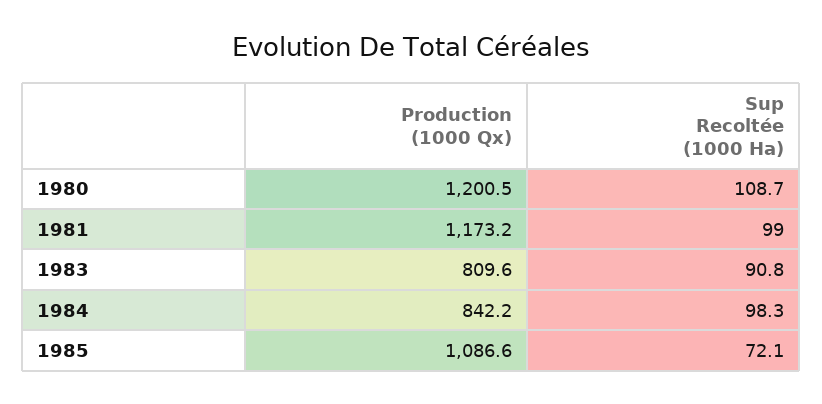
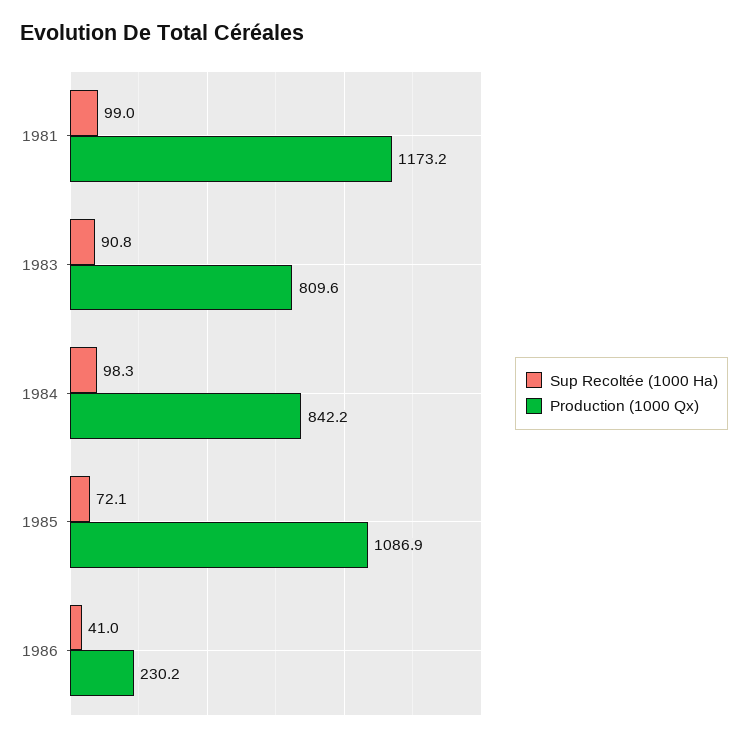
Production (1000 Qx), 1980: 1200.5 -> none
Sup Recoltée (1000 Ha), 1980: 108.7 -> none
Production (1000 Qx), 1985: 1086.6 -> 1086.9
Sup Recoltée (1000 Ha), 1986: none -> 41
Production (1000 Qx), 1986: none -> 230.2

